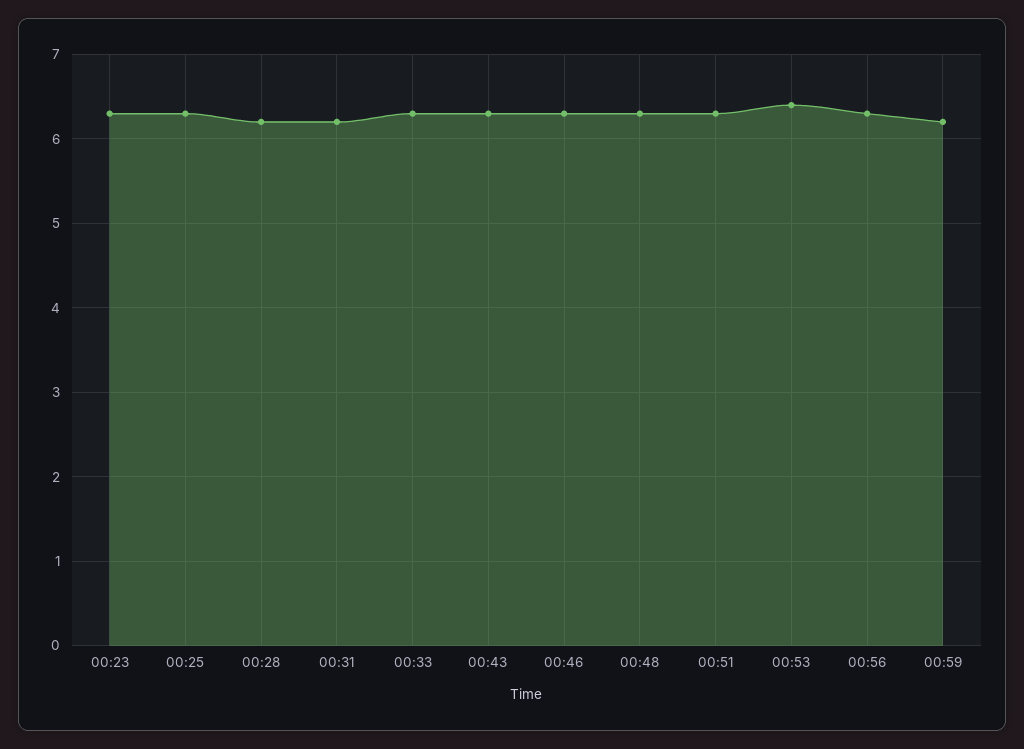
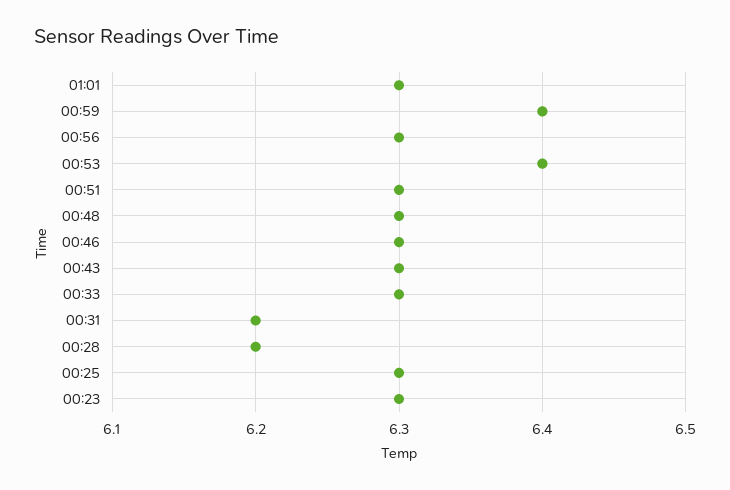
00:59: 6.2 -> 6.4
01:01: none -> 6.3

